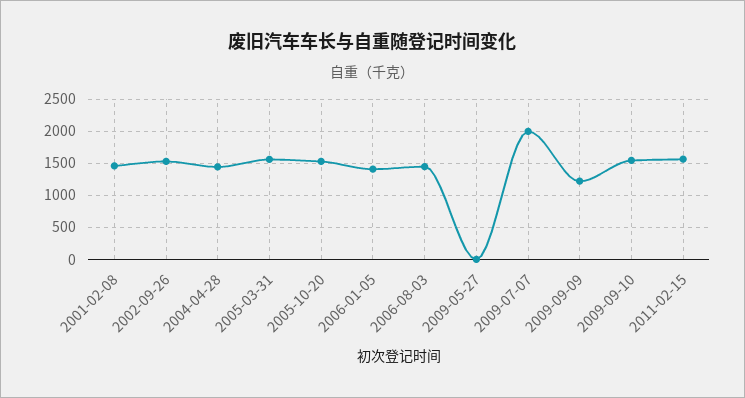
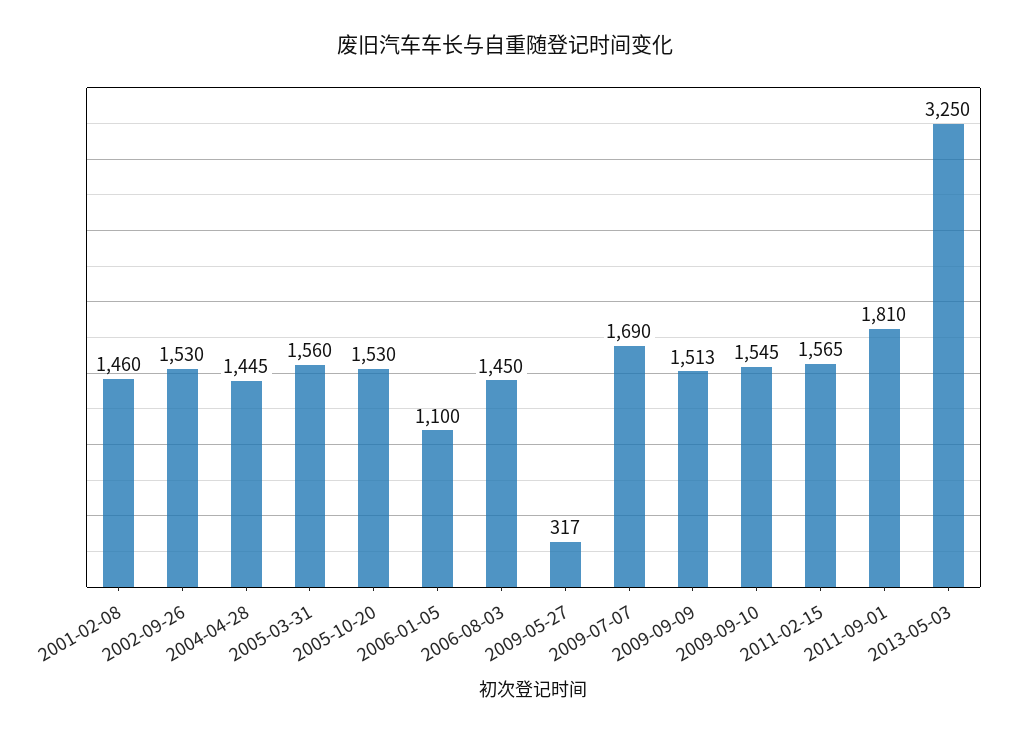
2006-01-05: 1400 -> 1100
2009-05-27: 0 -> 317
2009-07-07: 2000 -> 1690
2009-09-09: 1200 -> 1513
2011-09-01: none -> 1810
2013-05-03: none -> 3250

